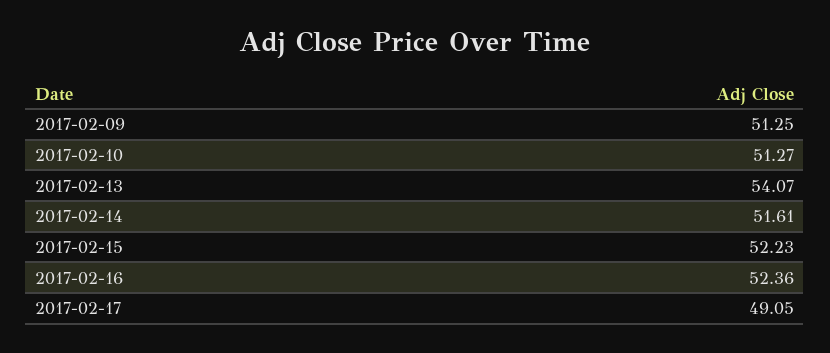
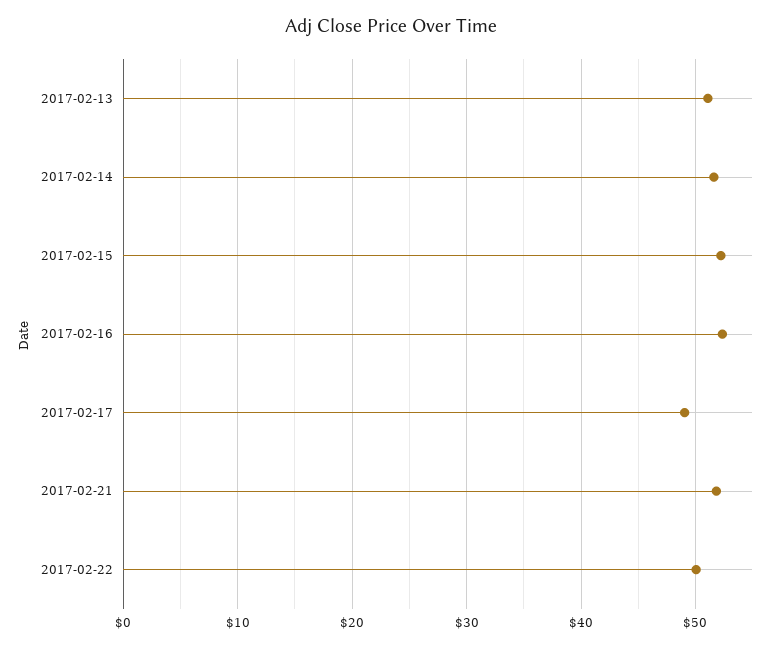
2017-02-09: 51.25 -> none
2017-02-10: 51.27 -> none
2017-02-13: 54.07 -> 51
2017-02-21: none -> 52
2017-02-22: none -> 50

